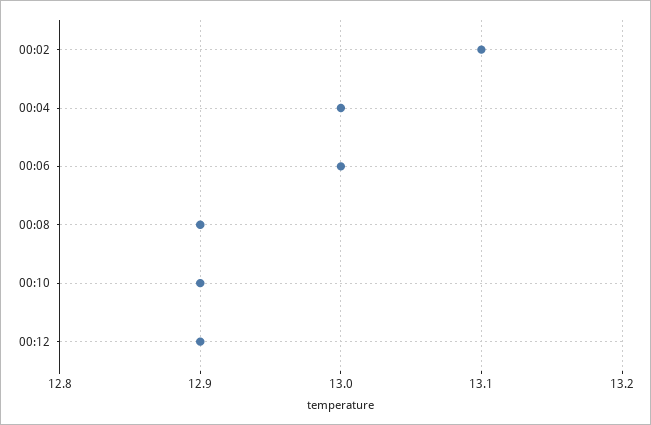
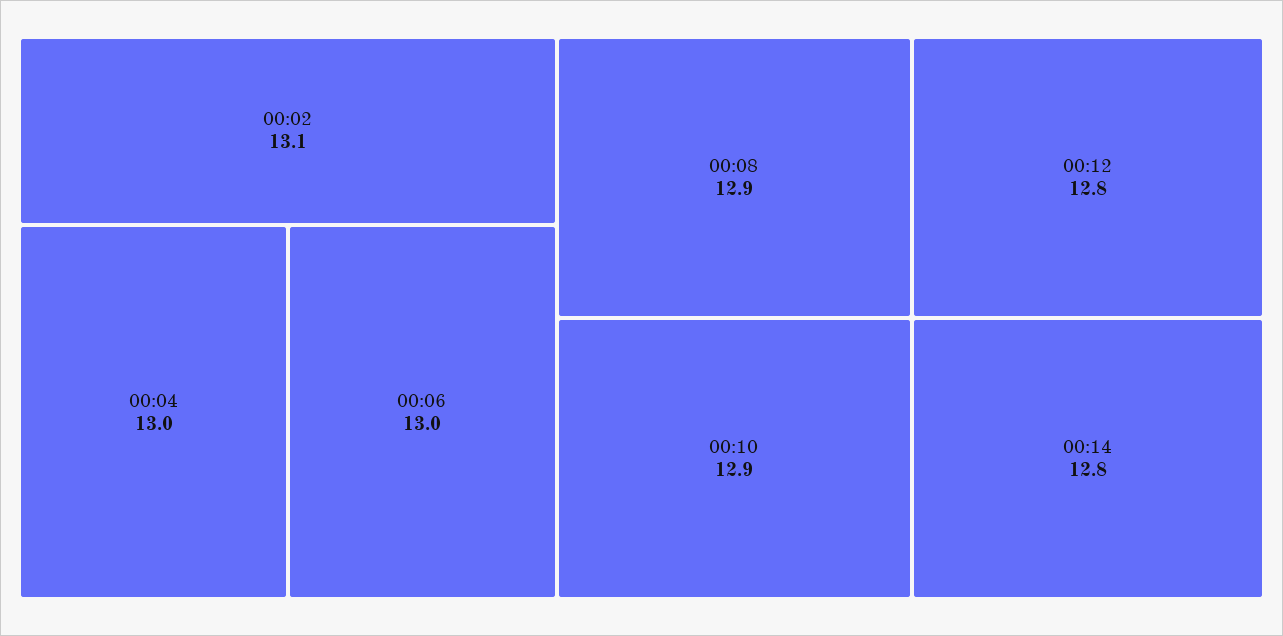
00:12: 12.9 -> 12.8
00:14: none -> 12.8

